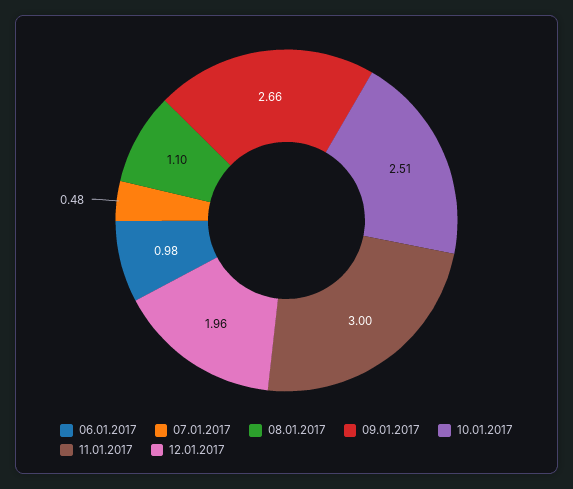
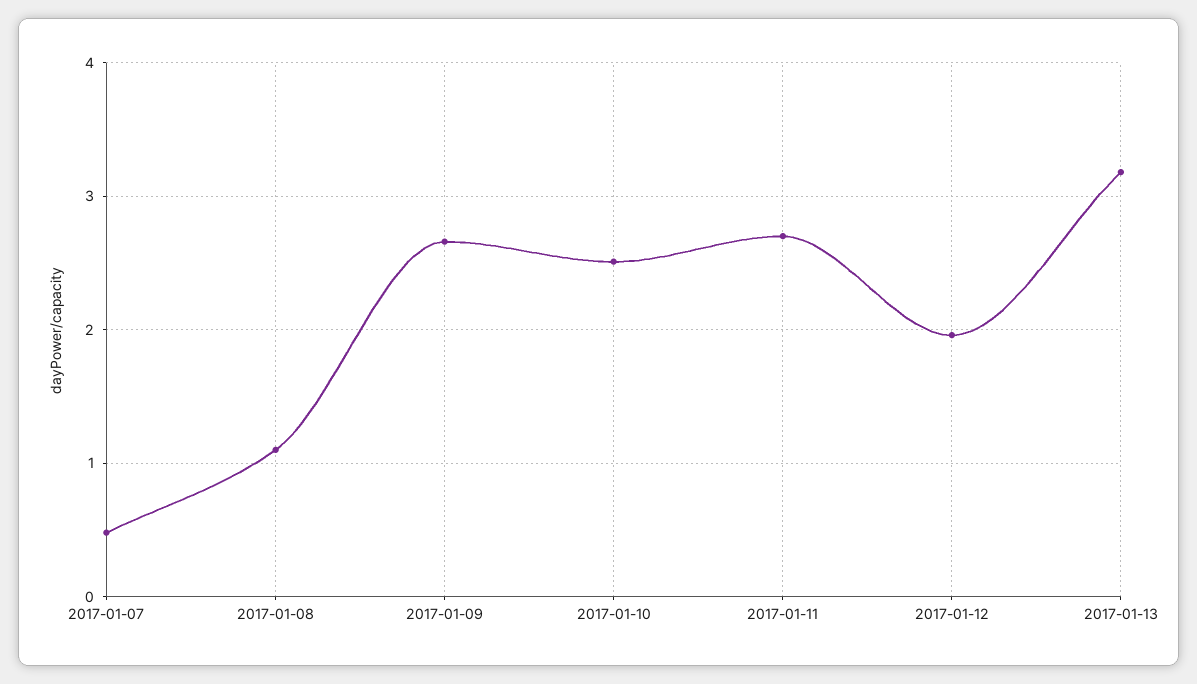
06.01.2017: 0.98 -> none
11.01.2017: 3 -> 2.7
2017-01-13: none -> 3.2

